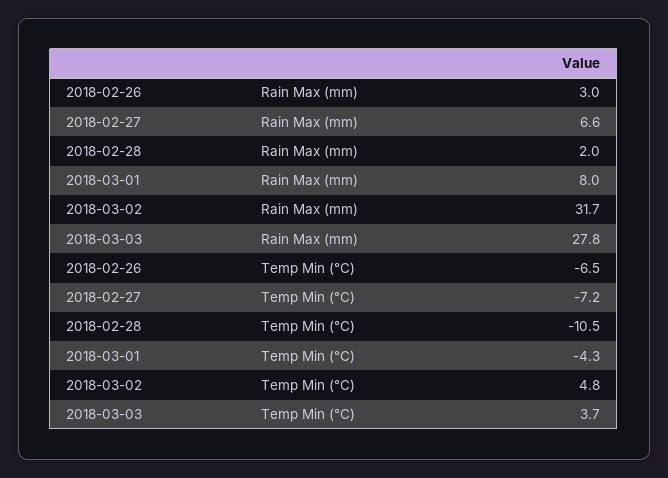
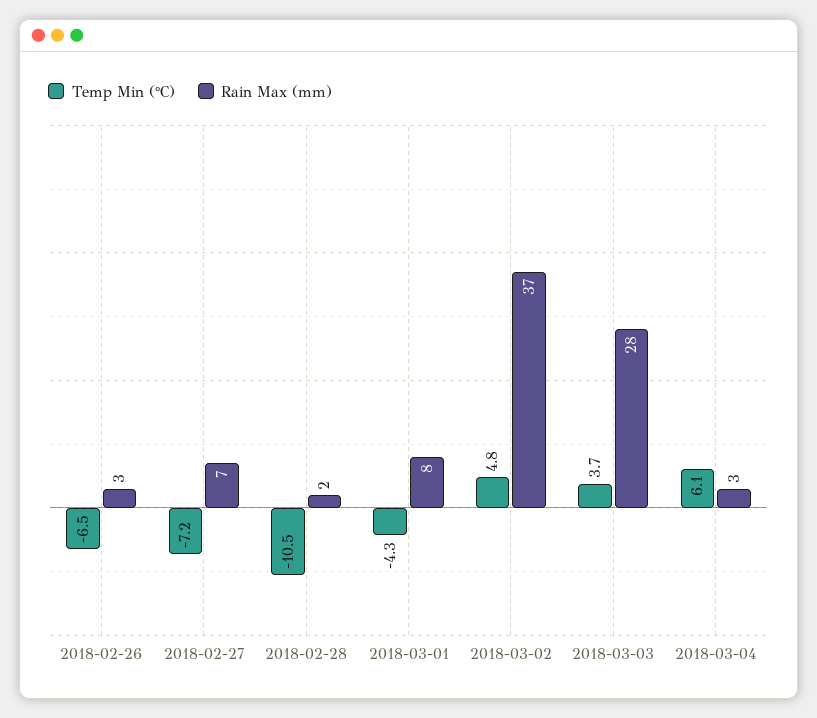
Rain Max (mm), 2018-03-02: 31.7 -> 37
Temp Min (°C), 2018-03-04: none -> 6.1
Rain Max (mm), 2018-03-04: none -> 3

